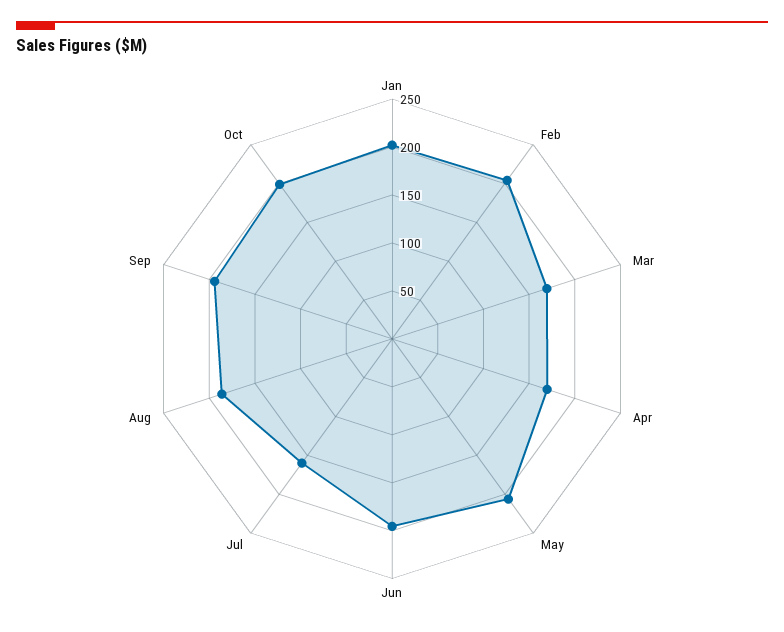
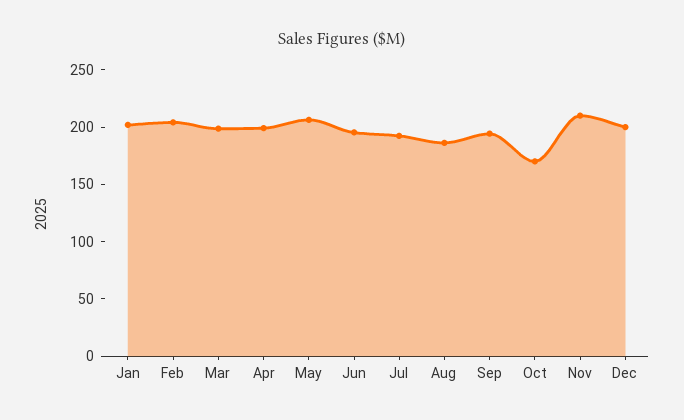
Mar: 170 -> 200
Apr: 170 -> 200
Jul: 160 -> 190
Oct: 200 -> 170
Nov: none -> 210
Dec: none -> 200

